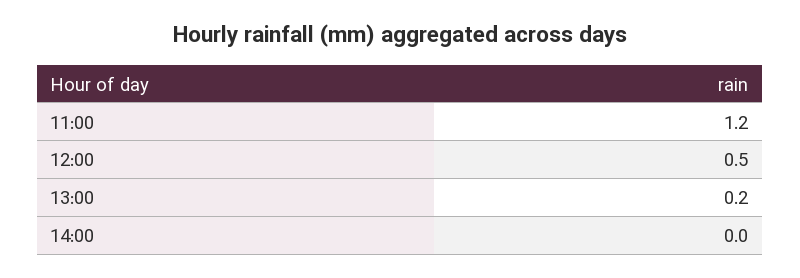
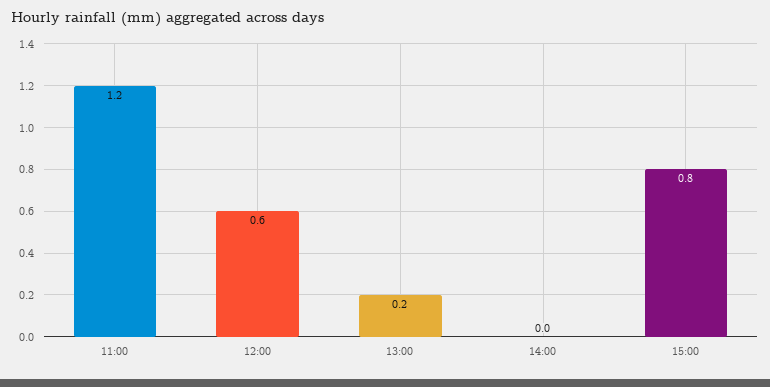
12:00: 0.5 -> 0.6
15:00: none -> 0.8

